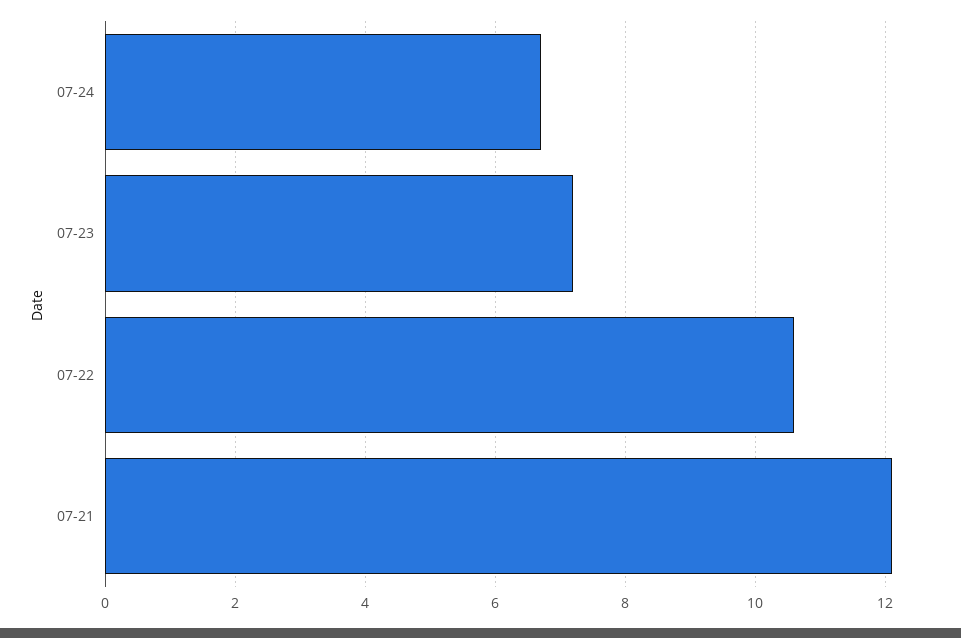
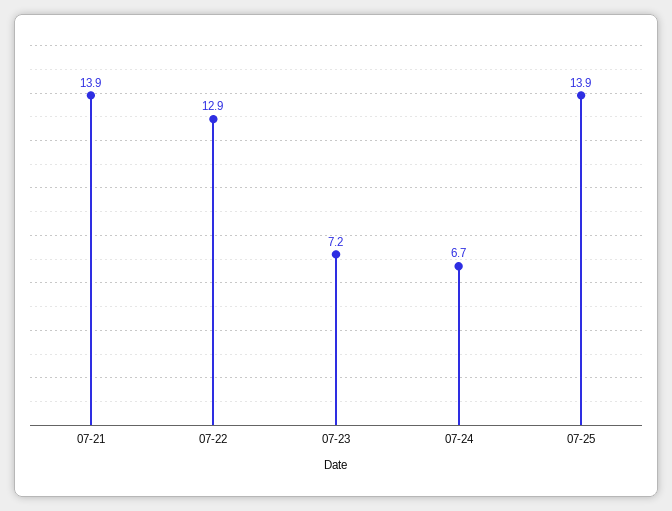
07-22: 10.5 -> 12.9
07-21: 12 -> 13.9
07-25: none -> 13.9

